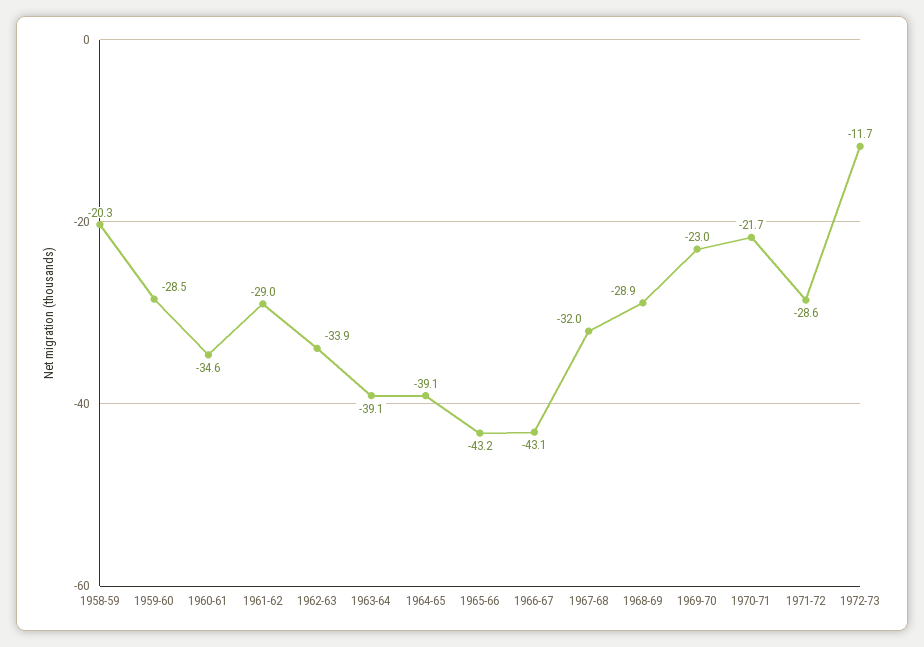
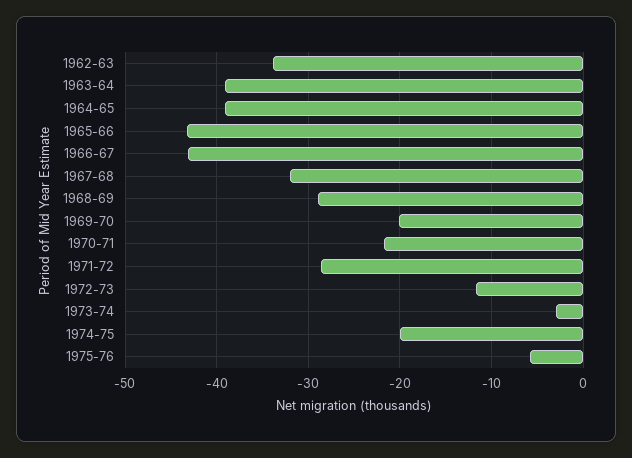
1958-59: -20.3 -> none
1959-60: -28.5 -> none
1960-61: -34.6 -> none
1961-62: -29 -> none
1969-70: -23 -> -20
1973-74: none -> -3
1974-75: none -> -20
1975-76: none -> -6

